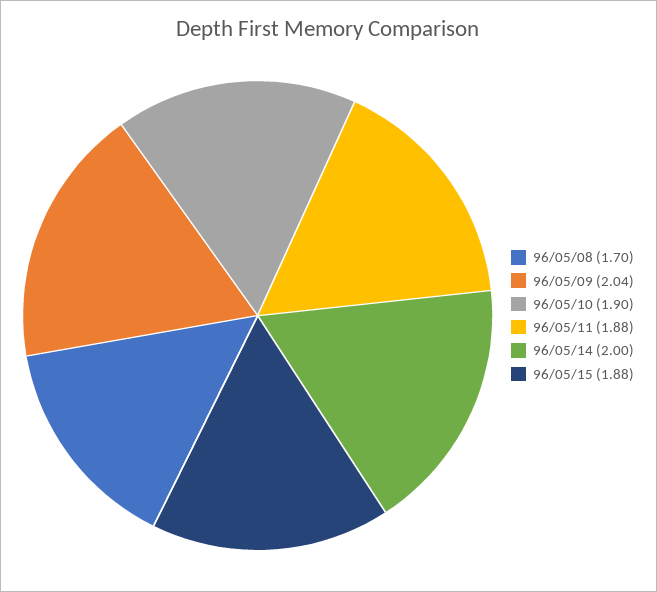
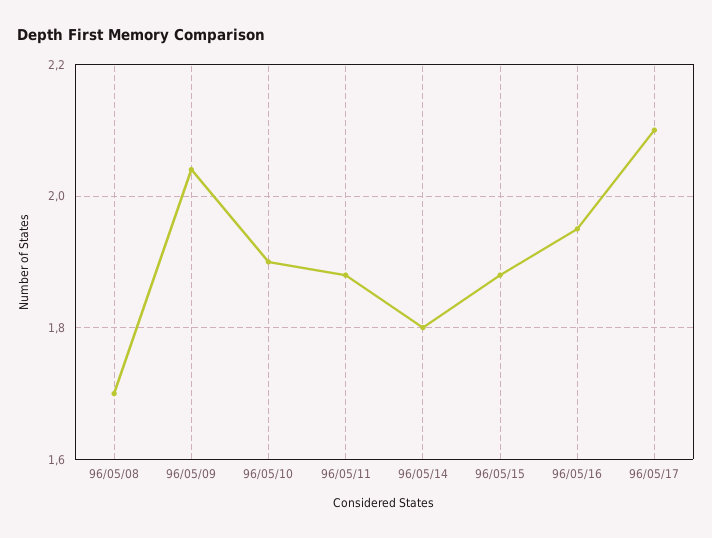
96/05/14: 2 -> 1.8
96/05/16: none -> 1.95
96/05/17: none -> 2.1

